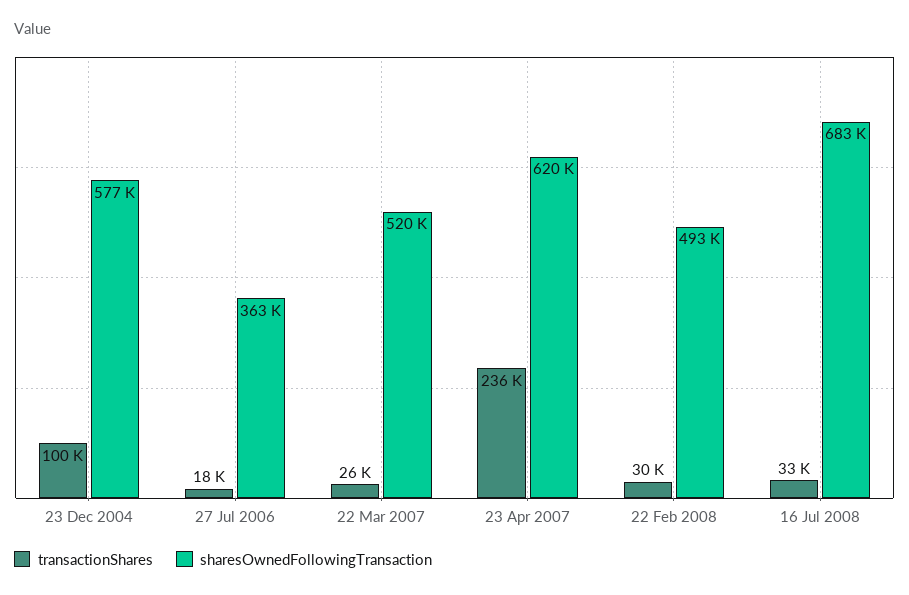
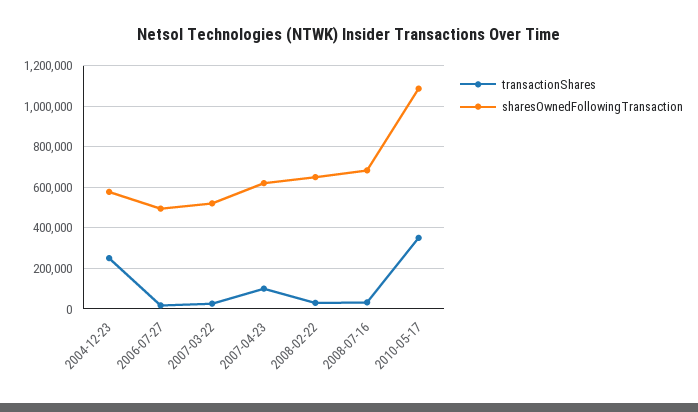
transactionShares, 23 Dec 2004: 100000 -> 250000
sharesOwnedFollowingTransaction, 27 Jul 2006: 363000 -> 500000
transactionShares, 23 Apr 2007: 236000 -> 100000
sharesOwnedFollowingTransaction, 22 Feb 2008: 493000 -> 650000
transactionShares, 2010-05-17: none -> 350000
sharesOwnedFollowingTransaction, 2010-05-17: none -> 1100000

